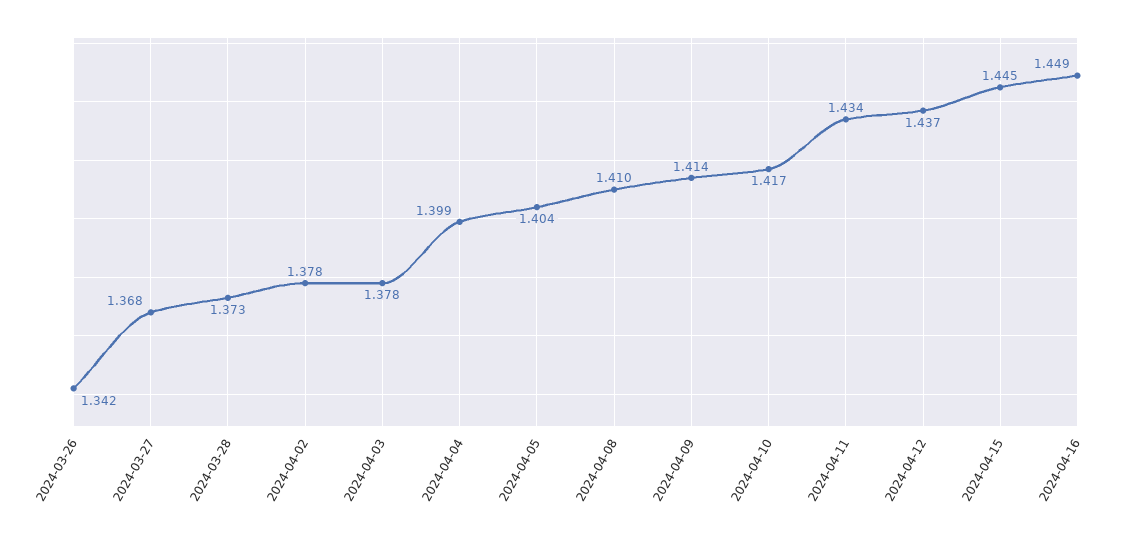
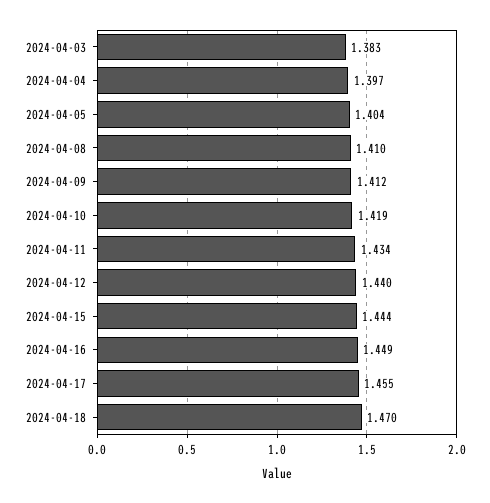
2024-03-26: 1.342 -> none
2024-03-27: 1.368 -> none
2024-03-28: 1.373 -> none
2024-04-02: 1.378 -> none
2024-04-03: 1.378 -> 1.383
2024-04-04: 1.399 -> 1.397
2024-04-09: 1.414 -> 1.412
2024-04-10: 1.417 -> 1.419
2024-04-12: 1.437 -> 1.44
2024-04-15: 1.445 -> 1.444
2024-04-17: none -> 1.455
2024-04-18: none -> 1.47

